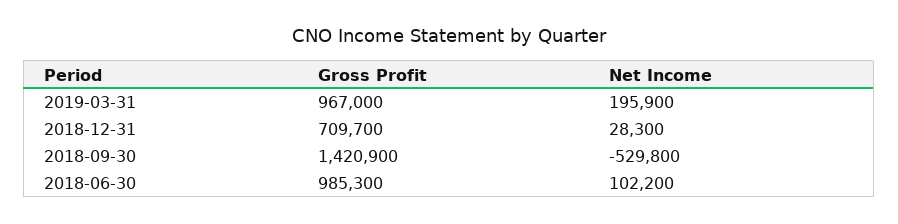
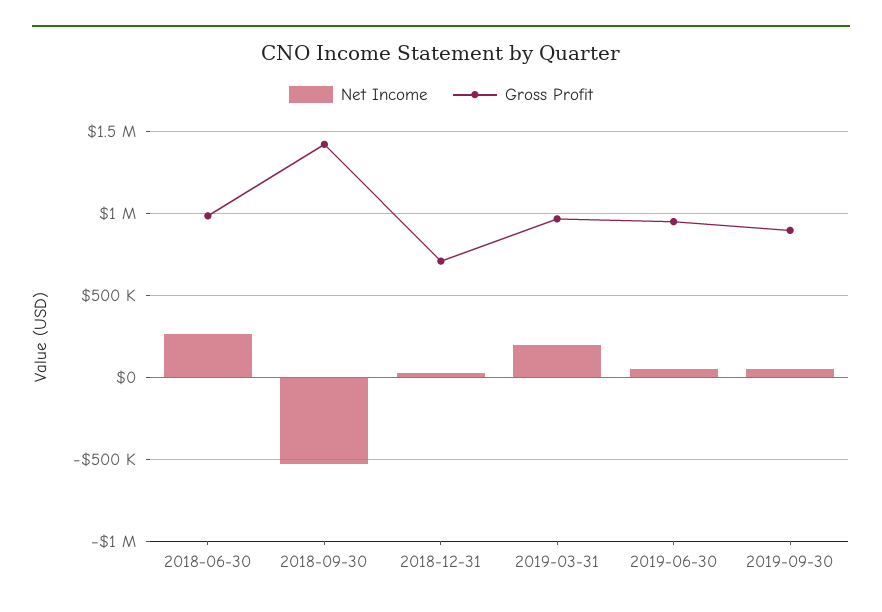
Net Income, 2018-06-30: 102200 -> 250000
Net Income, 2019-06-30: none -> 50000
Gross Profit, 2019-06-30: none -> 950000
Net Income, 2019-09-30: none -> 50000
Gross Profit, 2019-09-30: none -> 900000

